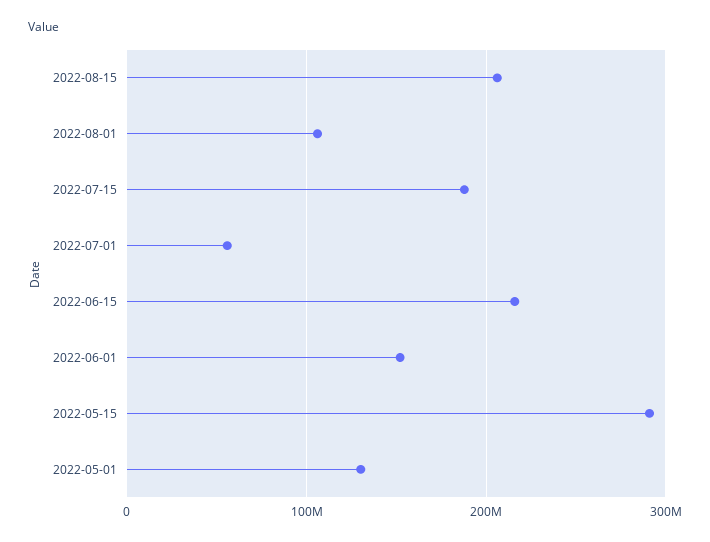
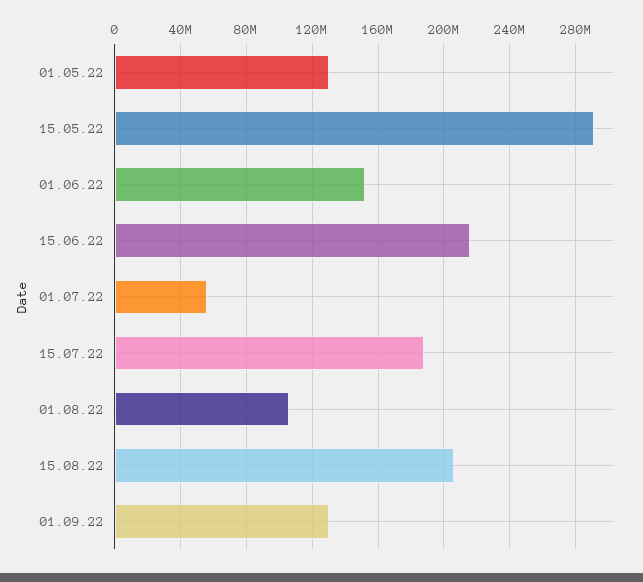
01.09.22: none -> 130000000

